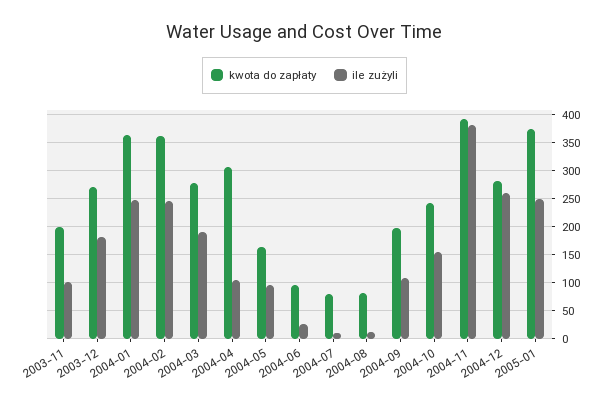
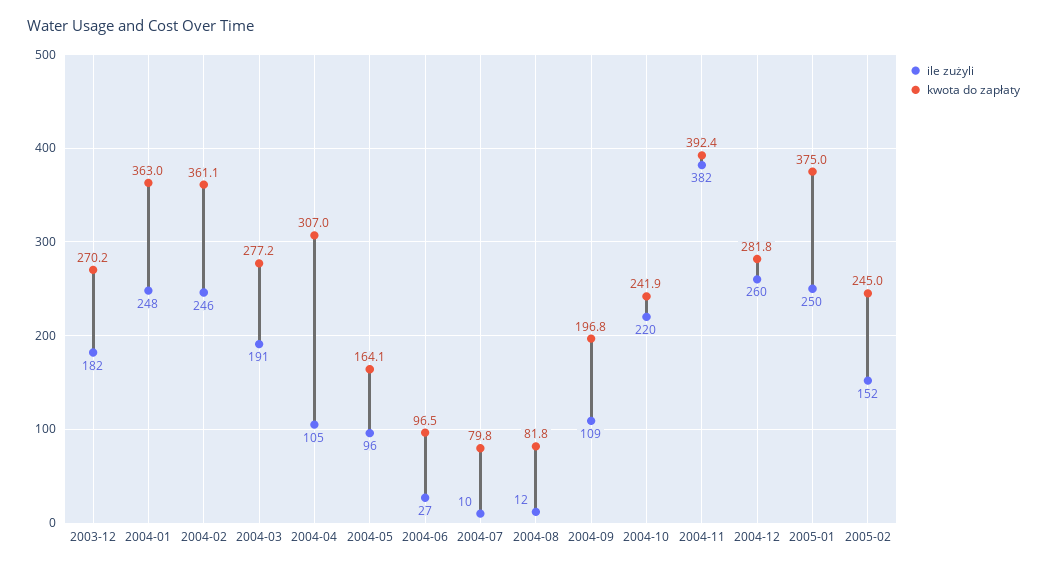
kwota do zapłaty, 2003-11: 200 -> none
ile zużyli, 2003-11: 100 -> none
ile zużyli, 2004-10: 150 -> 220
ile zużyli, 2005-02: none -> 152
kwota do zapłaty, 2005-02: none -> 245

